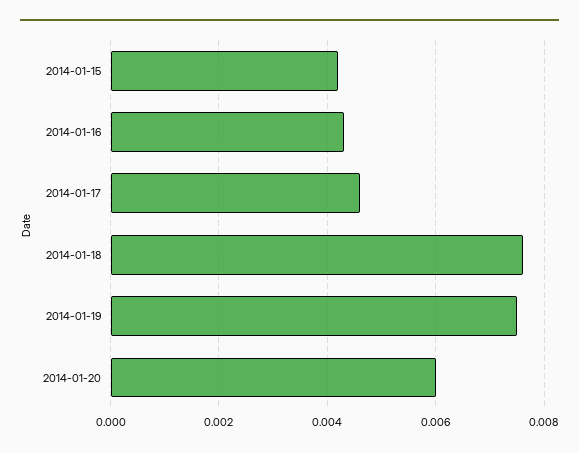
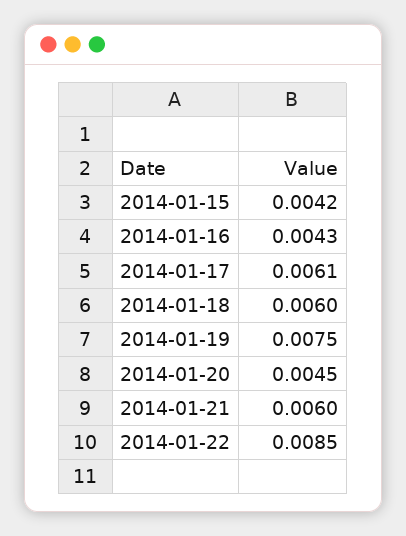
2014-01-17: 0.0045 -> 0.0061
2014-01-18: 0.0075 -> 0.006
2014-01-20: 0.006 -> 0.0045
2014-01-21: none -> 0.006
2014-01-22: none -> 0.0085

